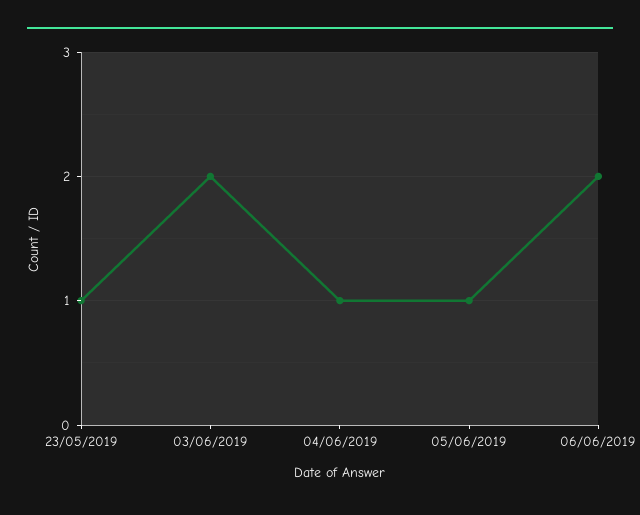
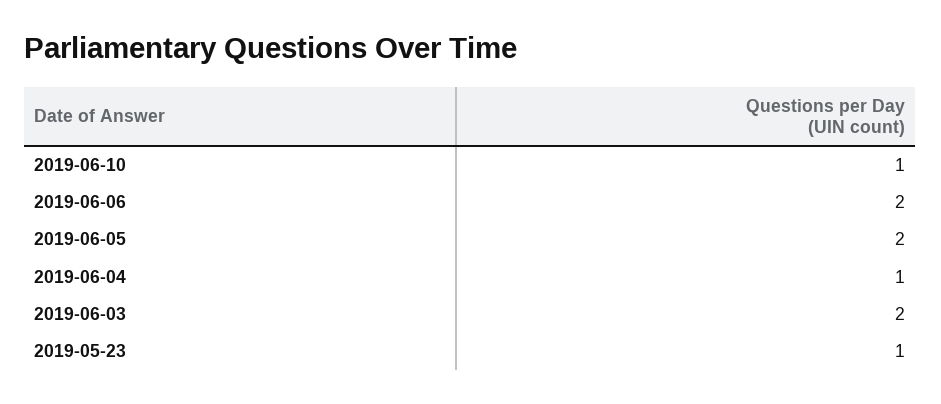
05/06/2019: 1 -> 2
2019-06-10: none -> 1

